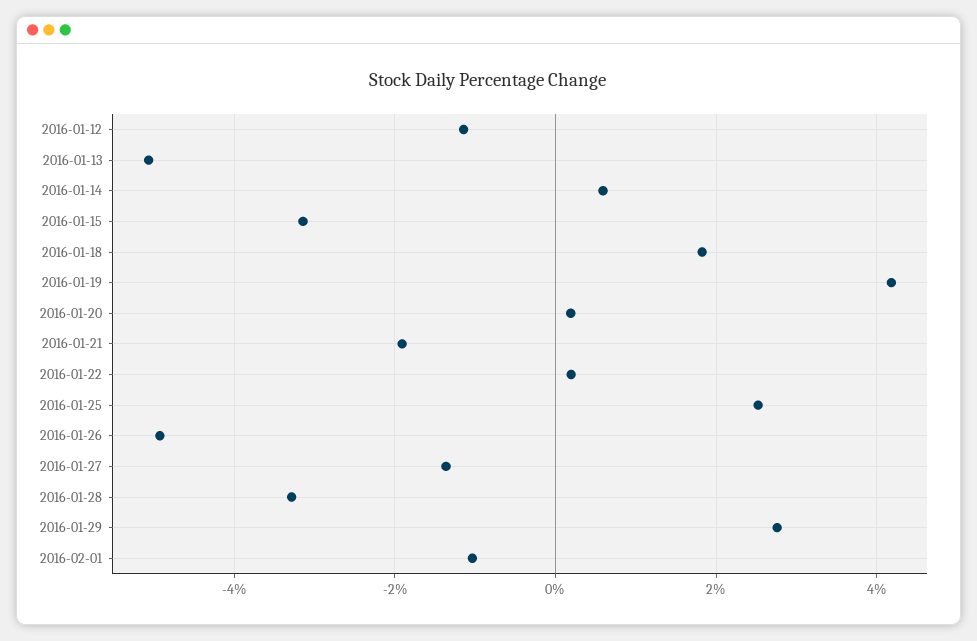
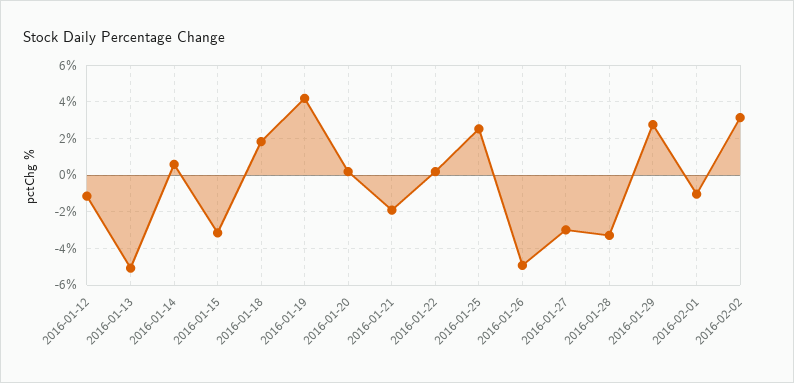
2016-01-27: -1.4 -> -3
2016-02-02: none -> 3

